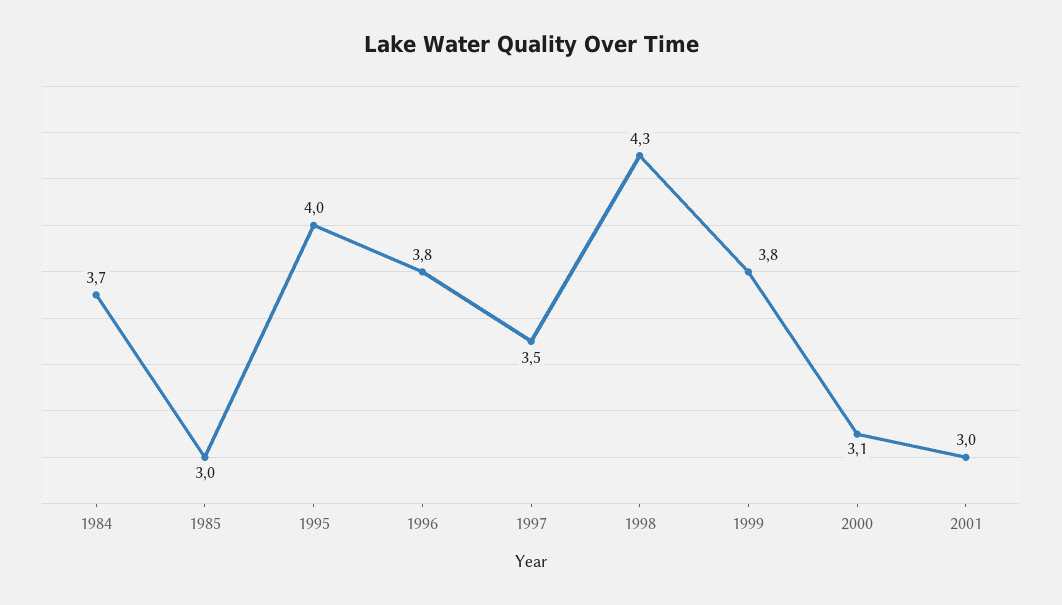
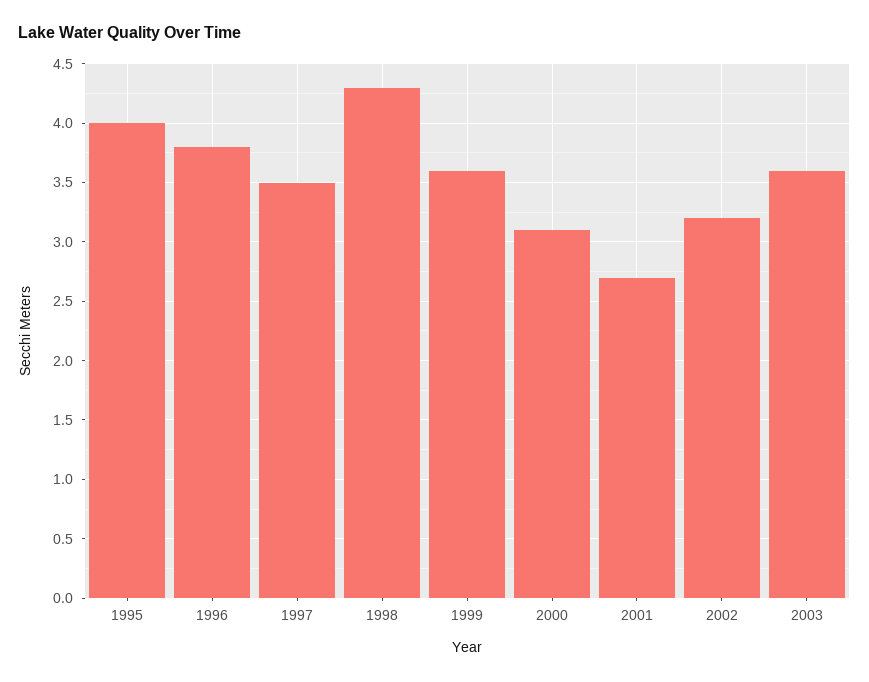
1984: 3.7 -> none
1985: 3 -> none
1999: 3.8 -> 3.6
2001: 3 -> 2.7
2002: none -> 3.2
2003: none -> 3.6

